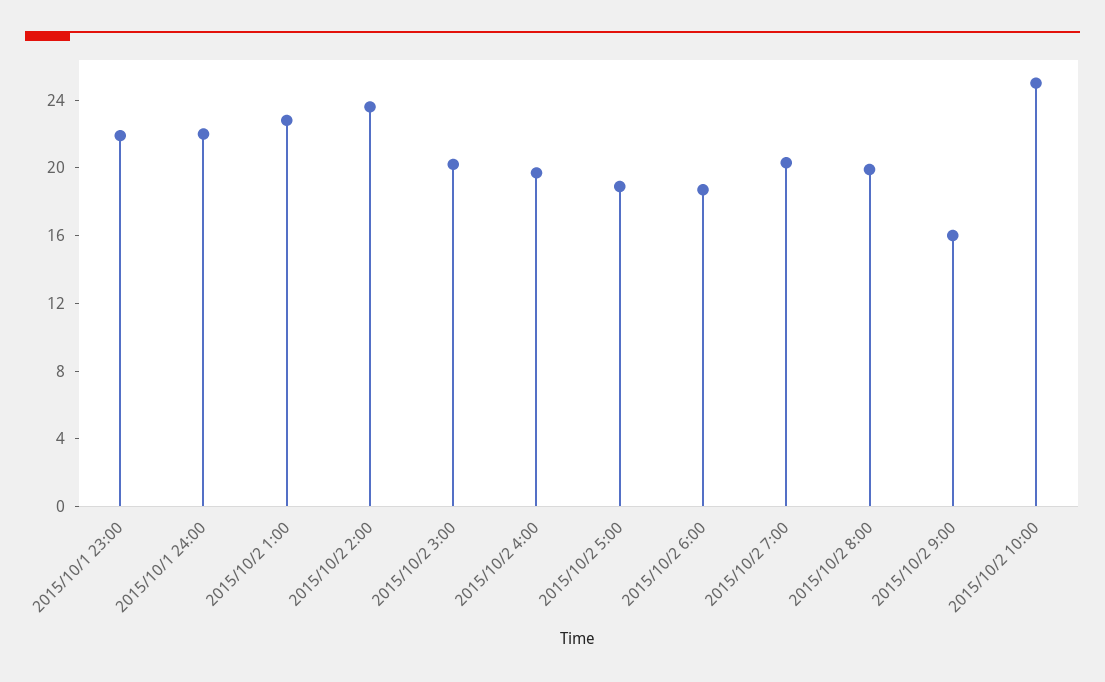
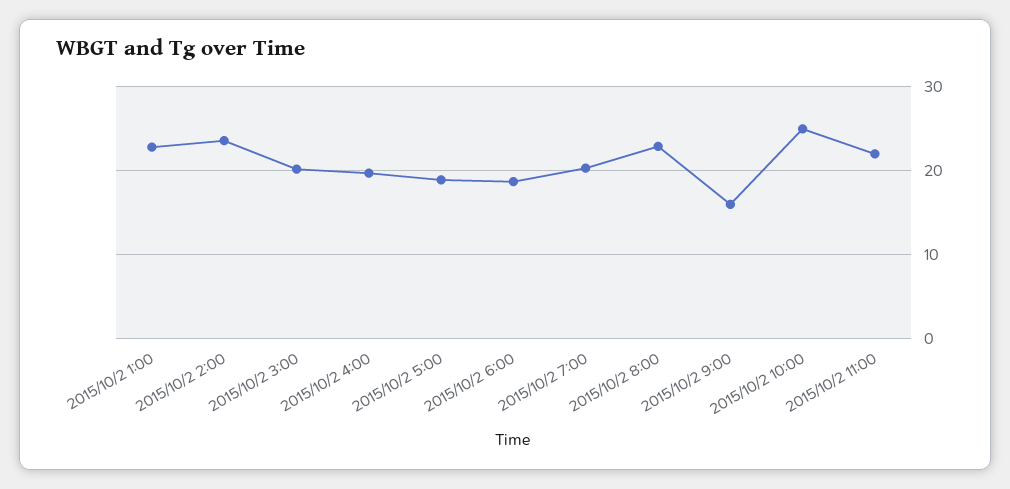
2015/10/1 23:00: 22 -> none
2015/10/1 24:00: 22 -> none
2015/10/2 8:00: 20 -> 23
2015/10/2 11:00: none -> 22

